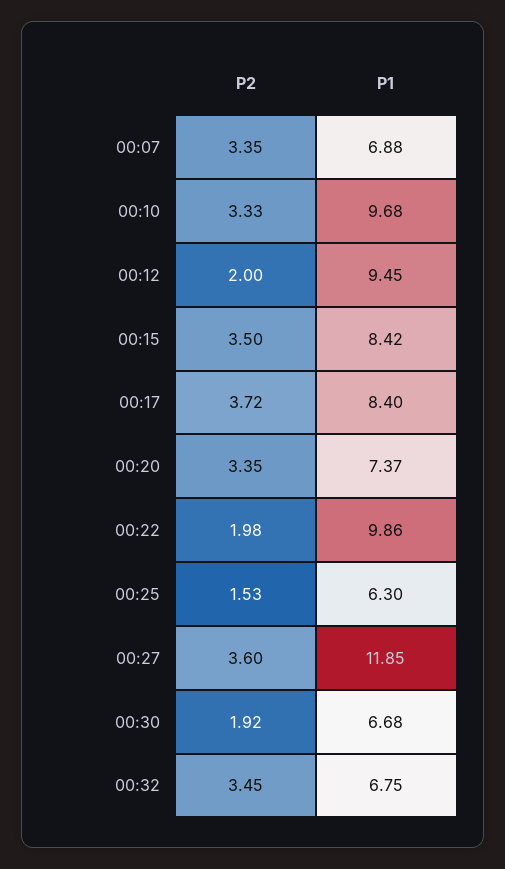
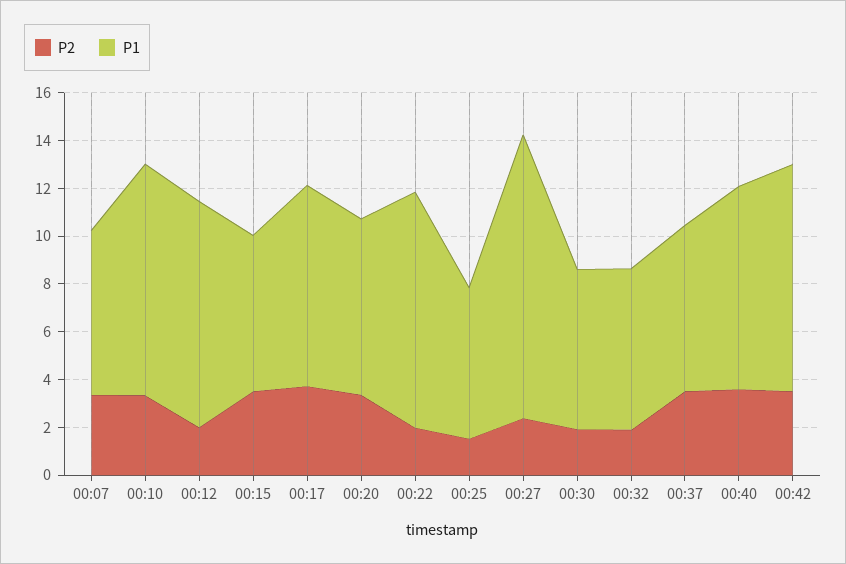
P1, 00:15: 8.42 -> 6.5
P2, 00:27: 3.6 -> 2.5
P2, 00:32: 3.45 -> 2
P2, 00:37: none -> 3.5
P1, 00:37: none -> 7
P2, 00:40: none -> 3.5
P1, 00:40: none -> 8.5
P2, 00:42: none -> 3.5
P1, 00:42: none -> 9.5

